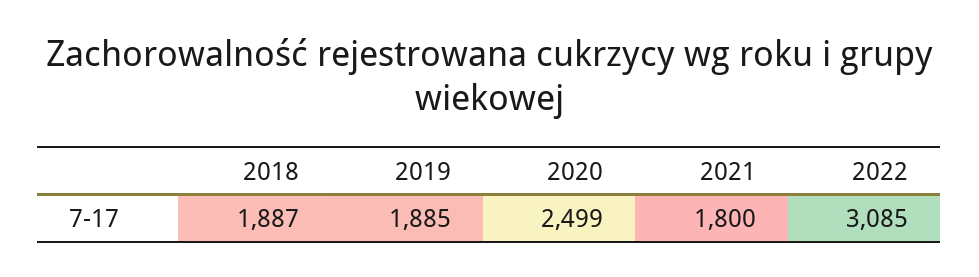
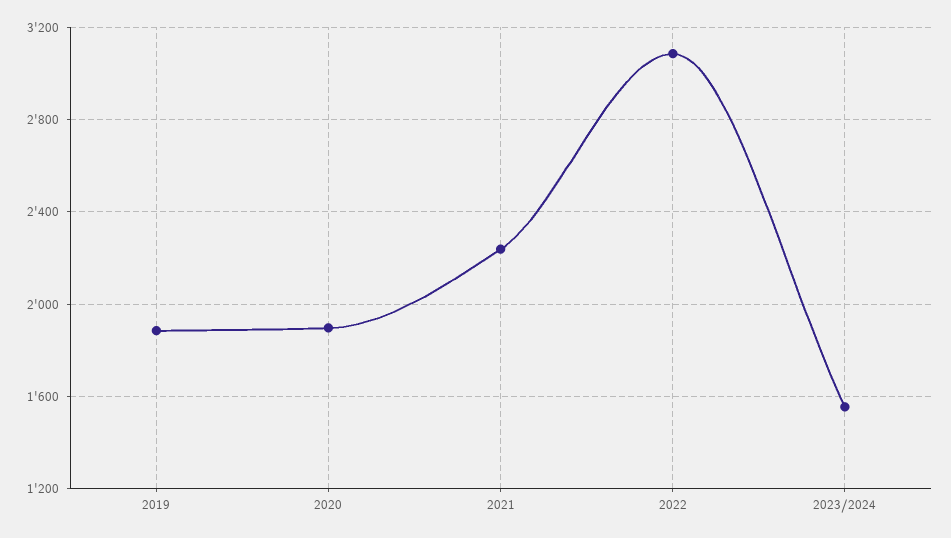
2018: 1887 -> none
2020: 2499 -> 1900
2021: 1800 -> 2250
2023/2024: none -> 1550

